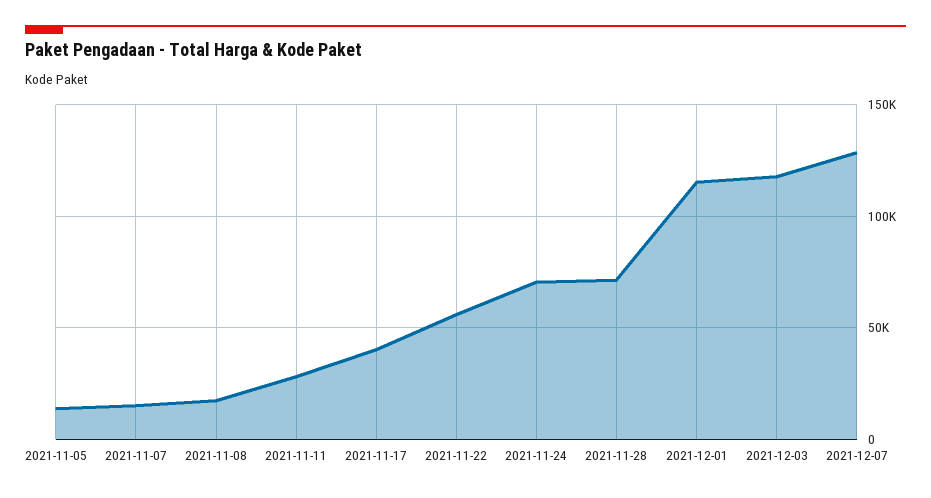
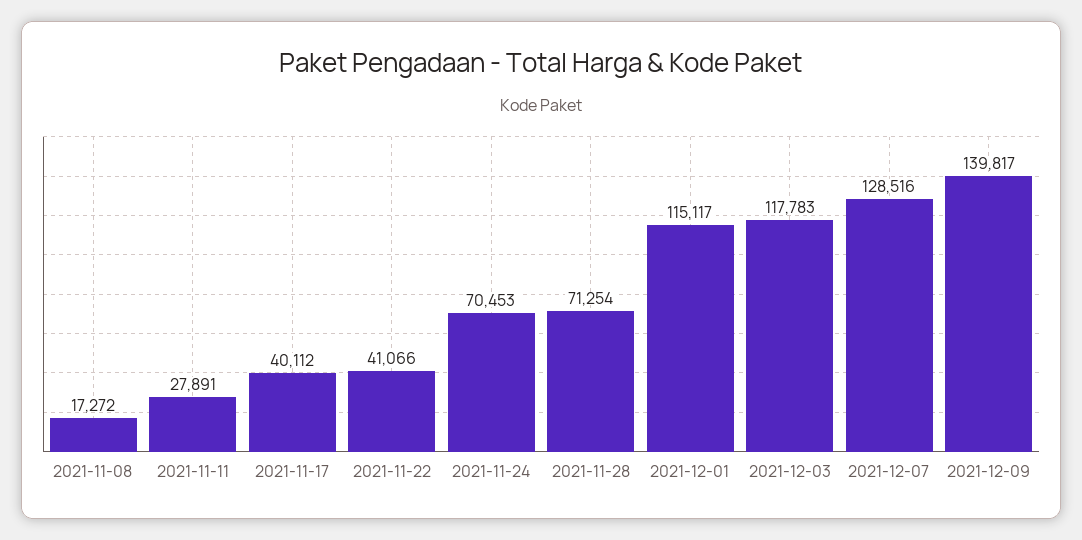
2021-11-05: 15000 -> none
2021-11-07: 15000 -> none
2021-11-22: 55000 -> 41066
2021-12-09: none -> 139817

